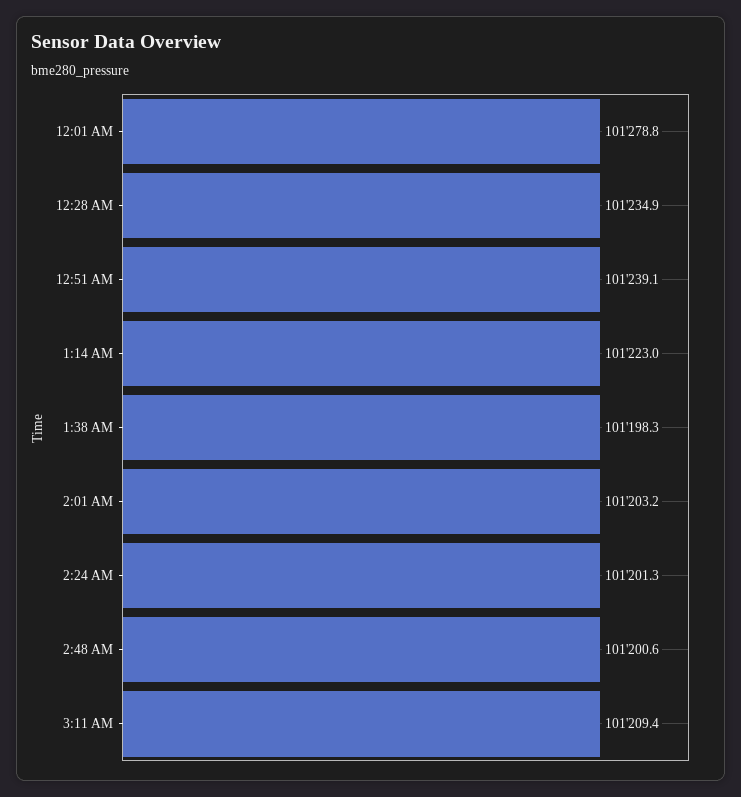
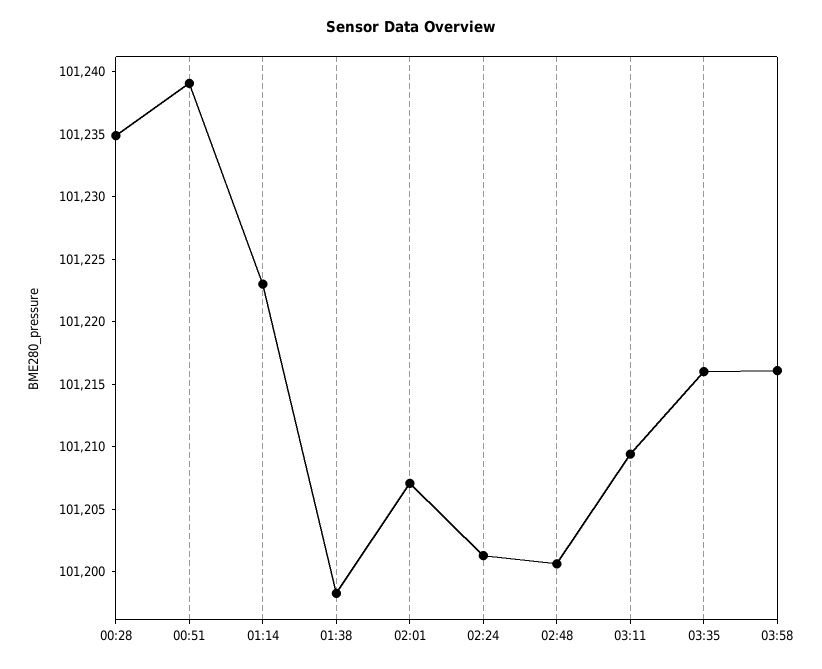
12:01 AM: 101278.8 -> none
2:01 AM: 101203.2 -> 101207
03:35: none -> 101216
03:58: none -> 101216

